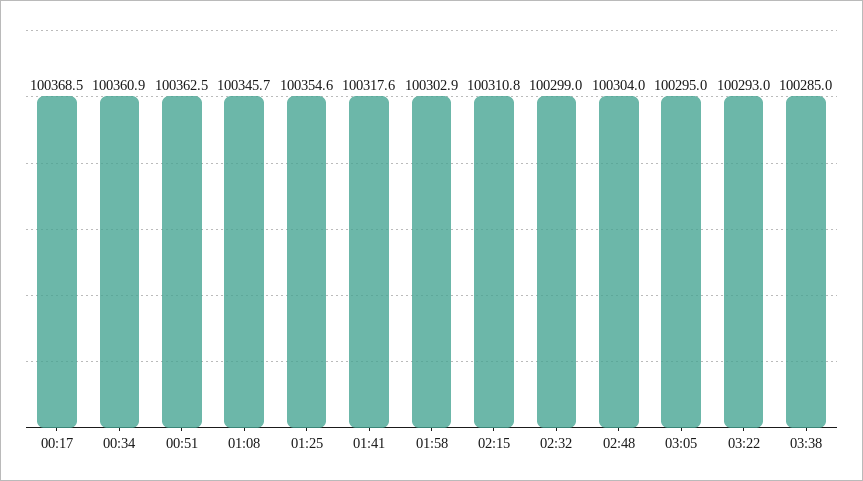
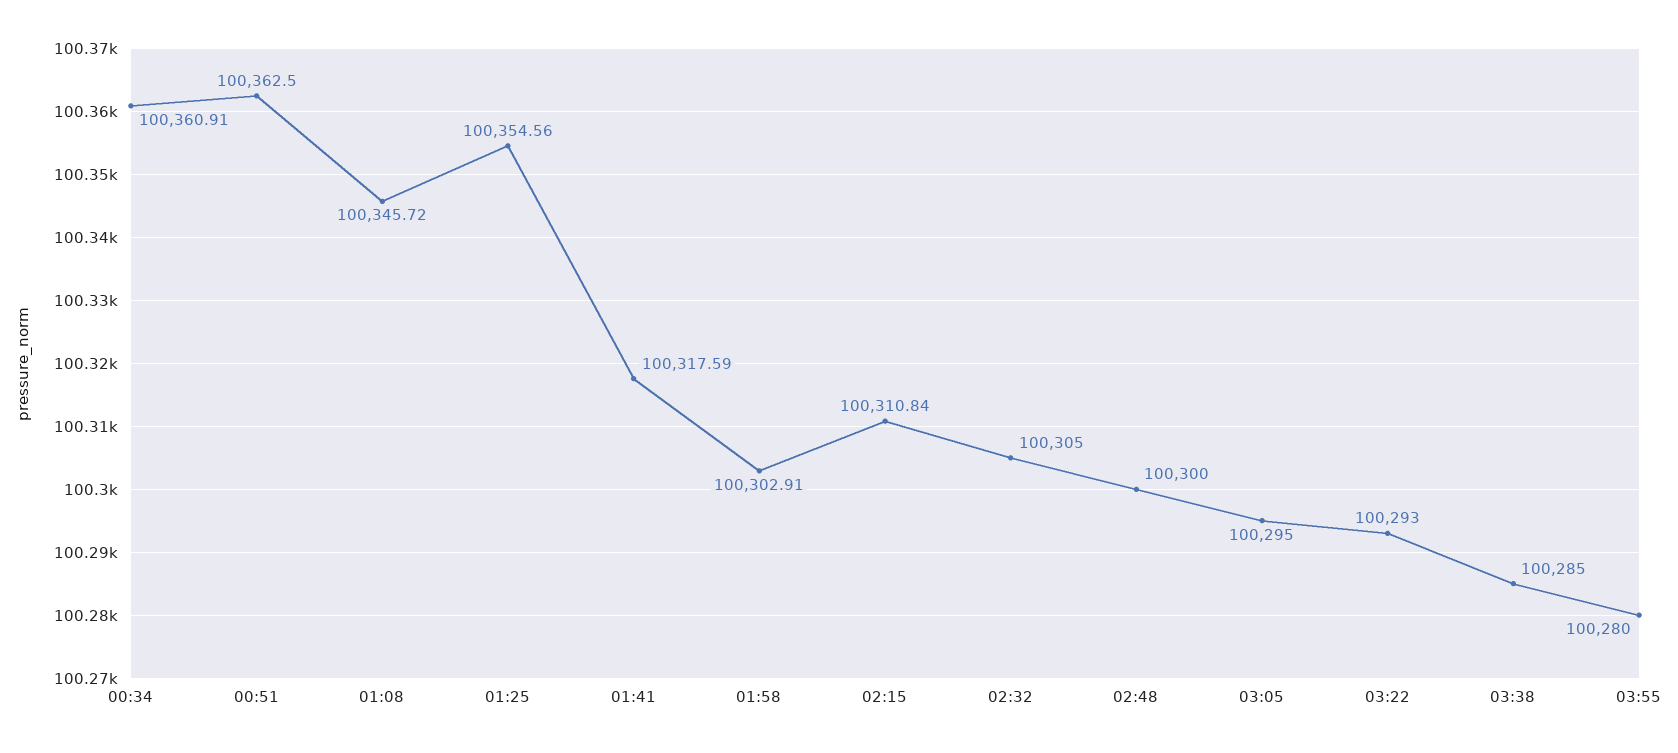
00:17: 100368.5 -> none
02:32: 100299 -> 100305
02:48: 100304 -> 100300
03:55: none -> 100280

